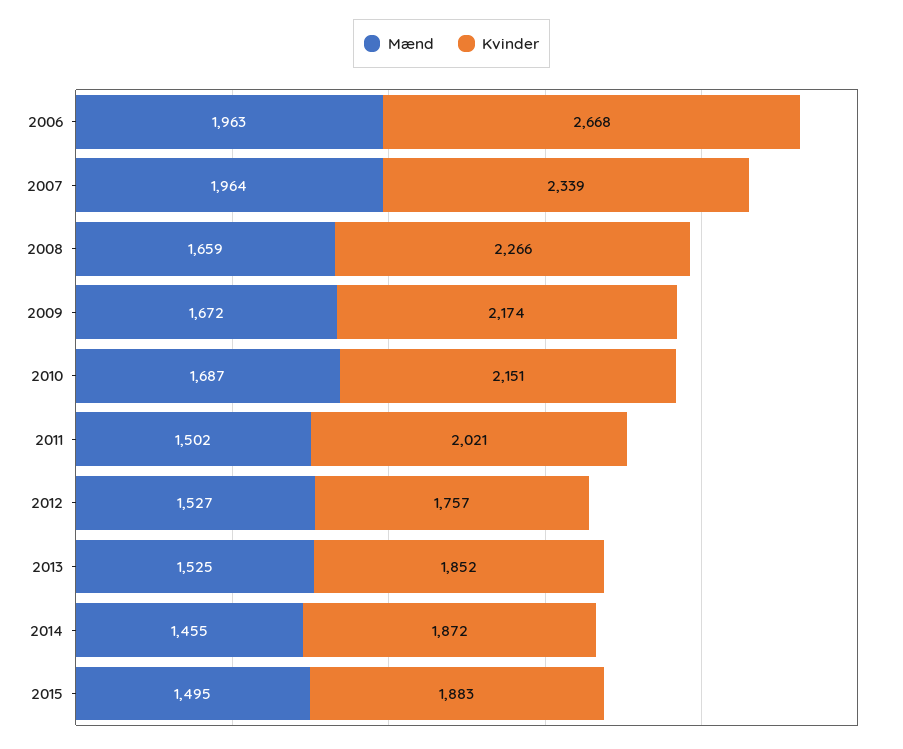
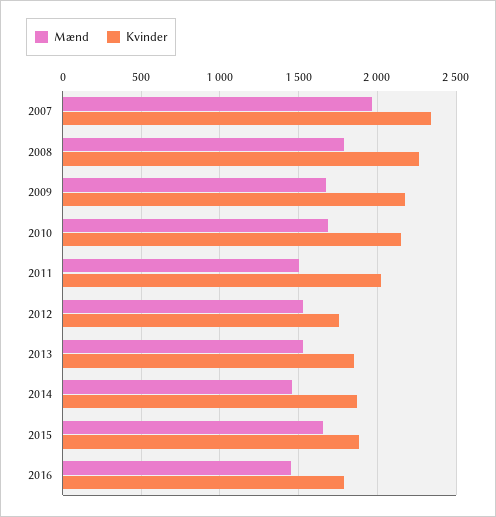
Mænd, 2006: 1963 -> none
Kvinder, 2006: 2668 -> none
Mænd, 2008: 1659 -> 1800
Mænd, 2015: 1495 -> 1650
Mænd, 2016: none -> 1450
Kvinder, 2016: none -> 1800

